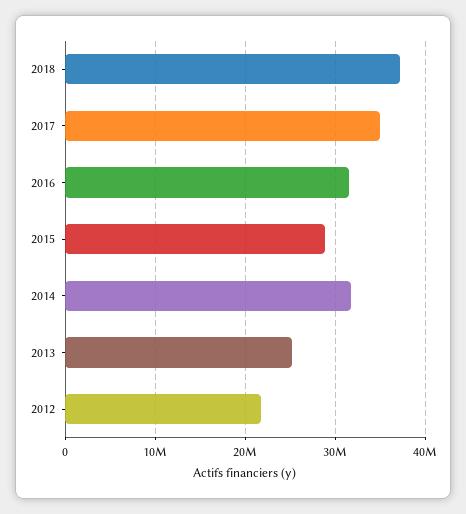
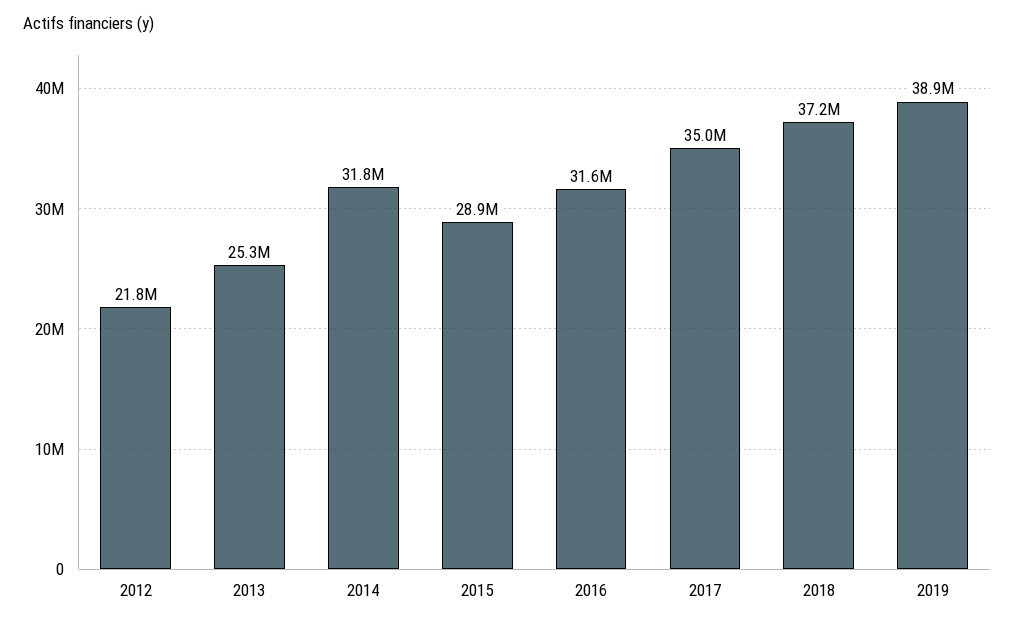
2019: none -> 38900000

